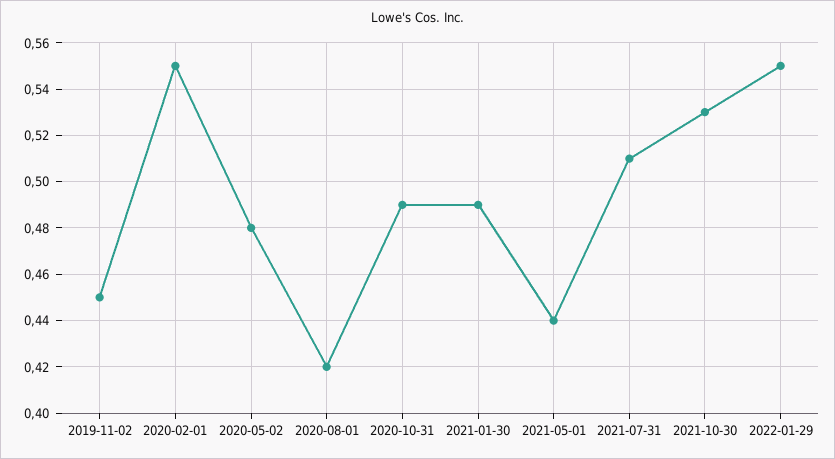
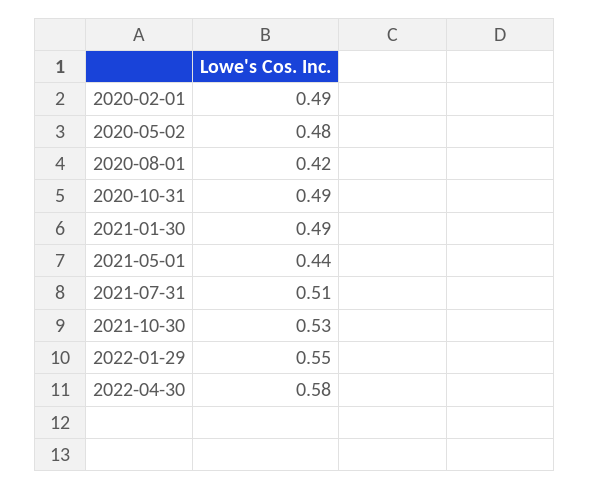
2019-11-02: 0.45 -> none
2020-02-01: 0.55 -> 0.49
2022-04-30: none -> 0.58

